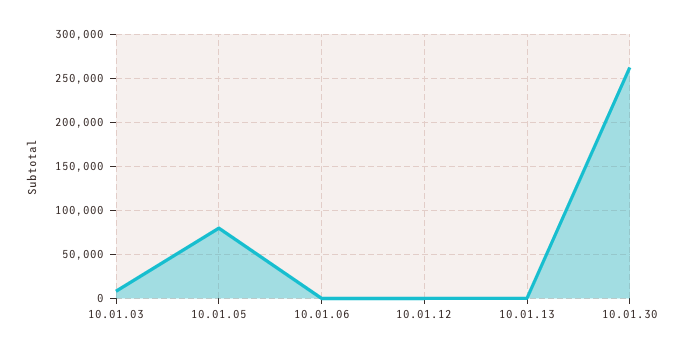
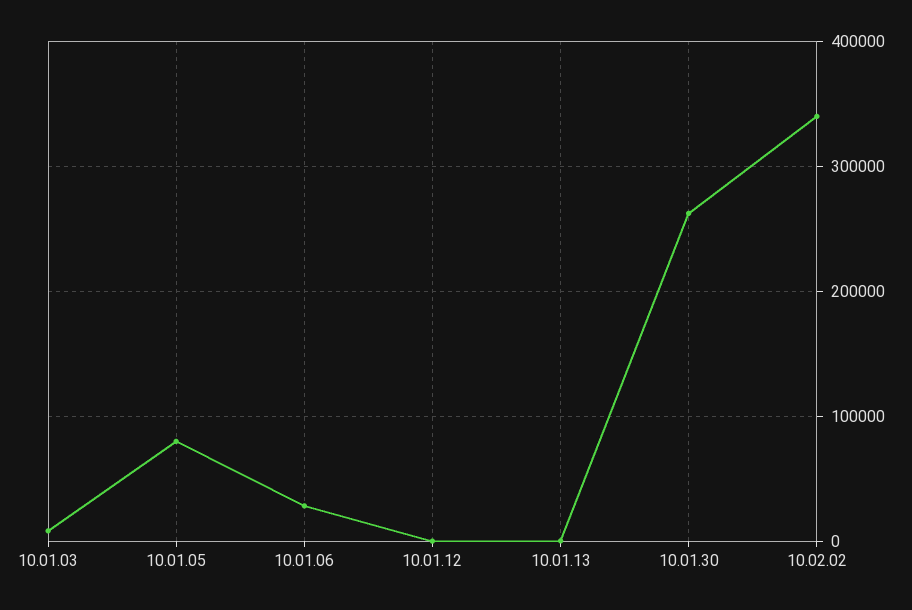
10.01.06: 0 -> 30000
10.02.02: none -> 340000

